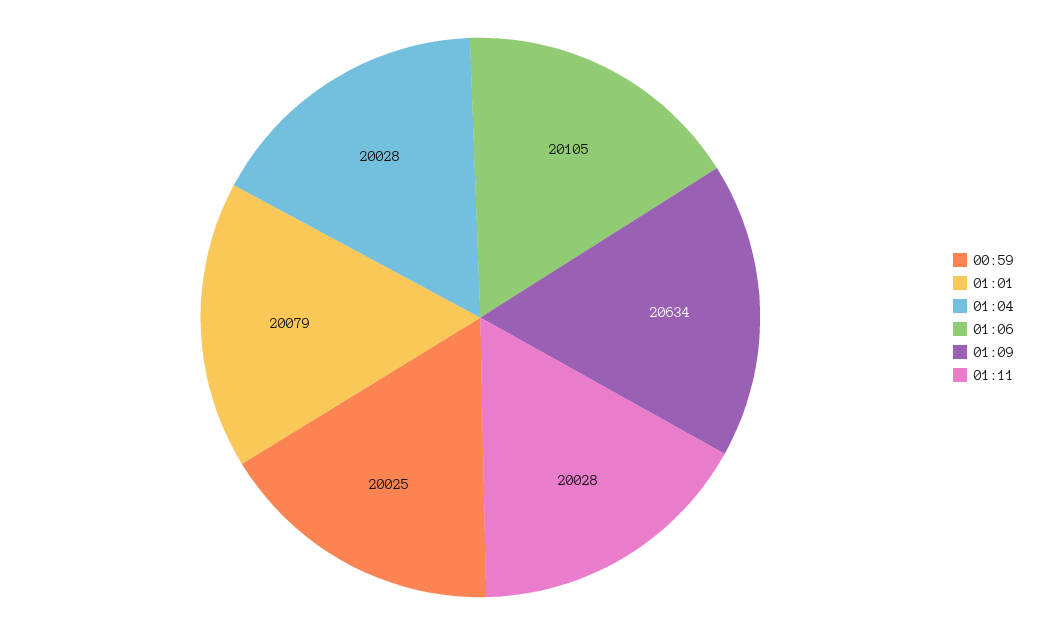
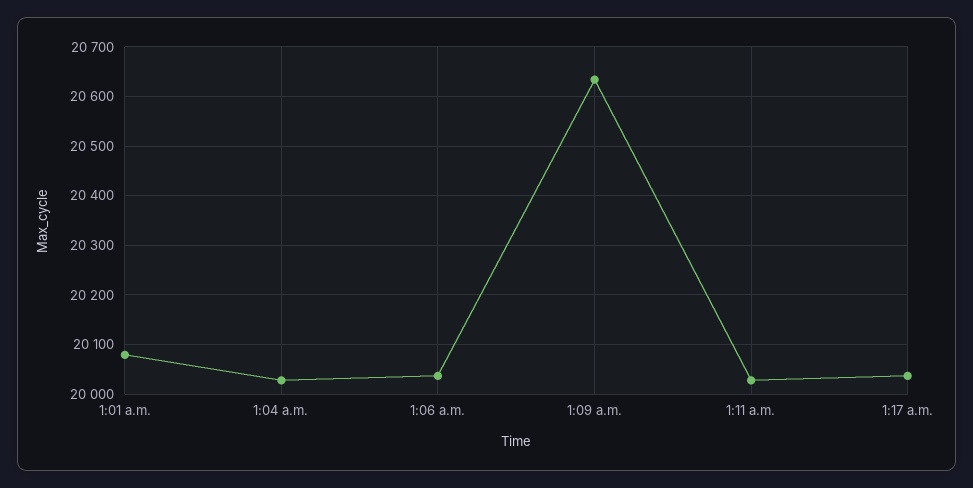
00:59: 20025 -> none
01:06: 20105 -> 20040
1:17 a.m.: none -> 20040

